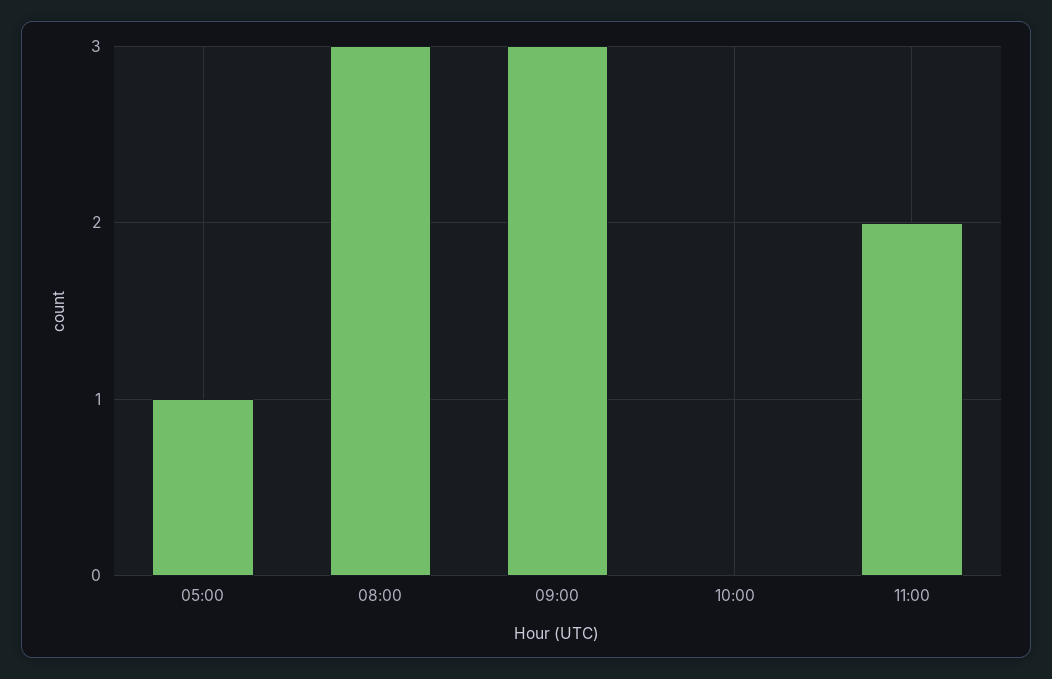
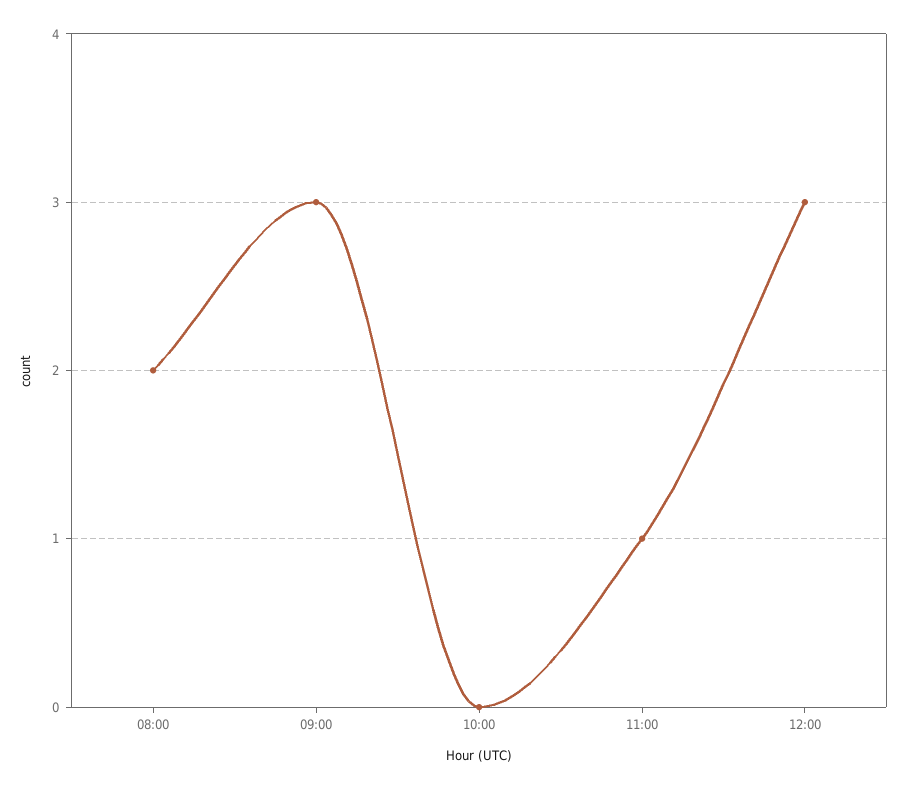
05:00: 1 -> none
08:00: 3 -> 2
11:00: 2 -> 1
12:00: none -> 3

